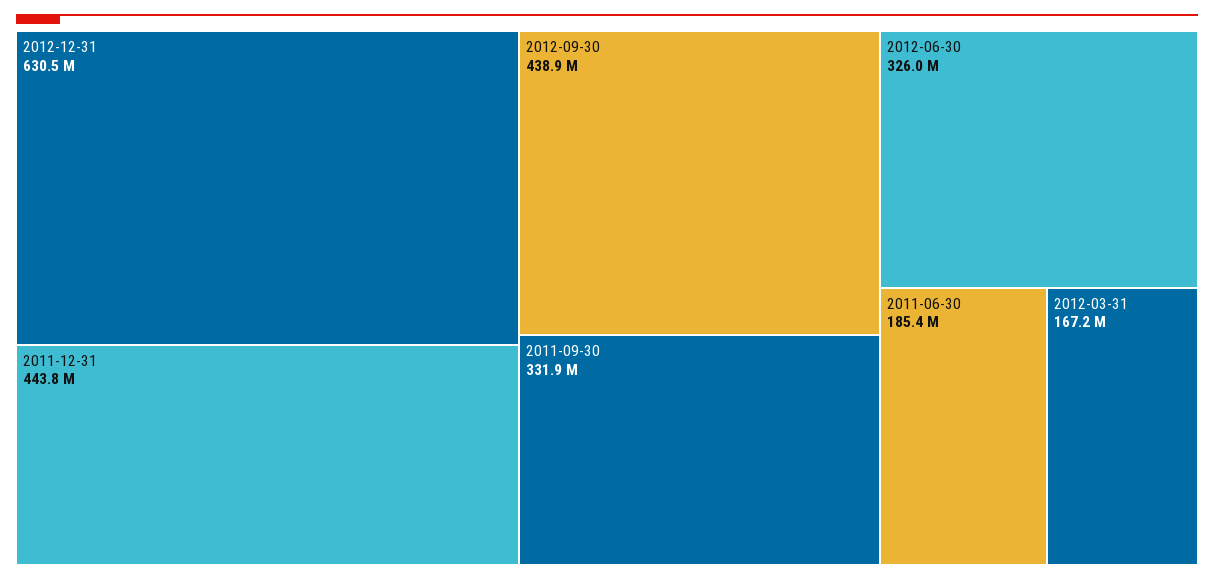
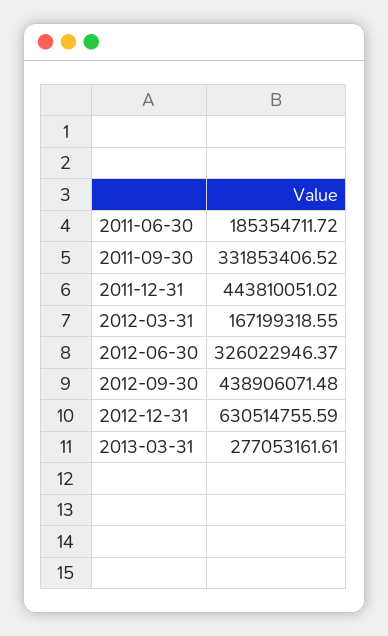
2013-03-31: none -> 277053161.61

